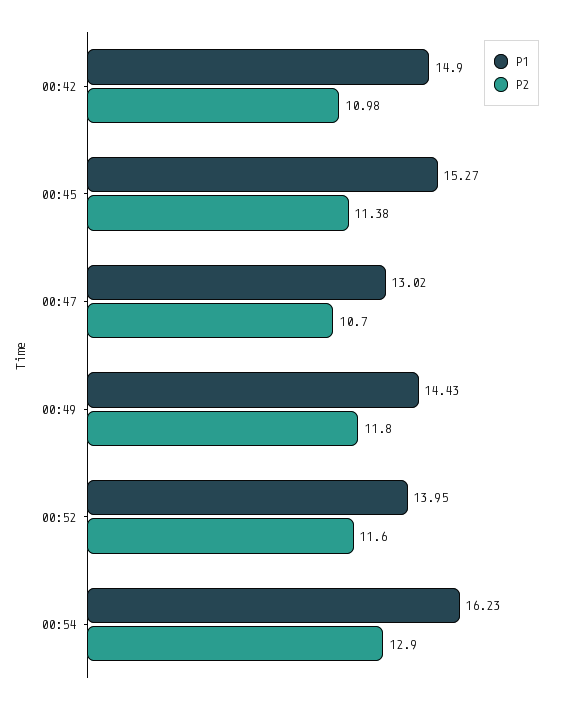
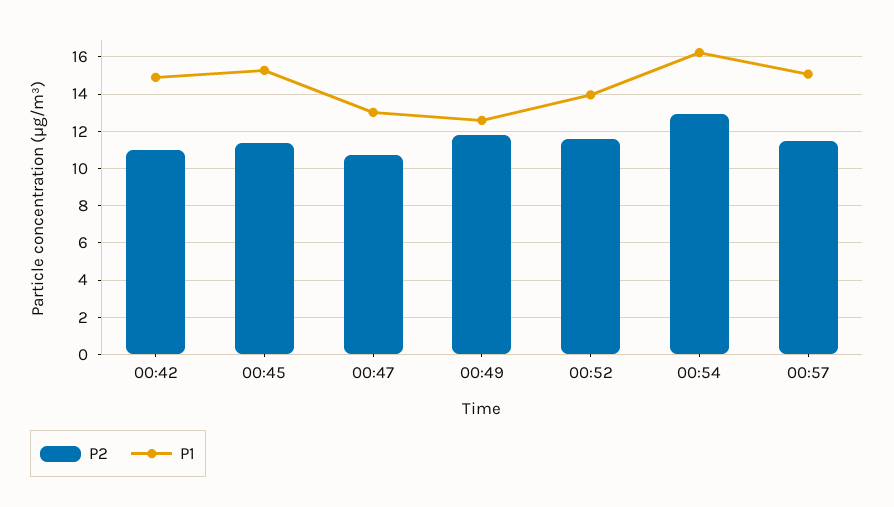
P1, 00:49: 14.43 -> 12.5
P2, 00:57: none -> 11.5
P1, 00:57: none -> 15

